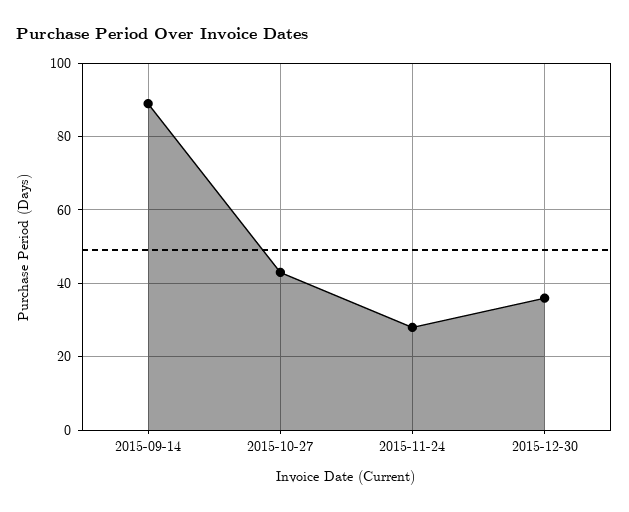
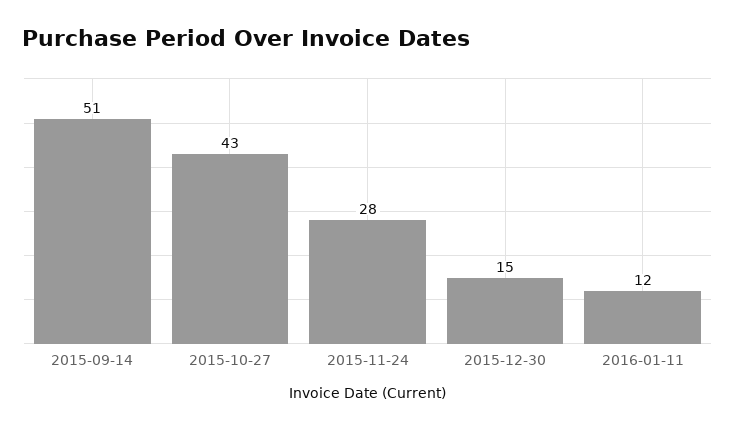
2015-09-14: 90 -> 51
2015-12-30: 35 -> 15
2016-01-11: none -> 12

